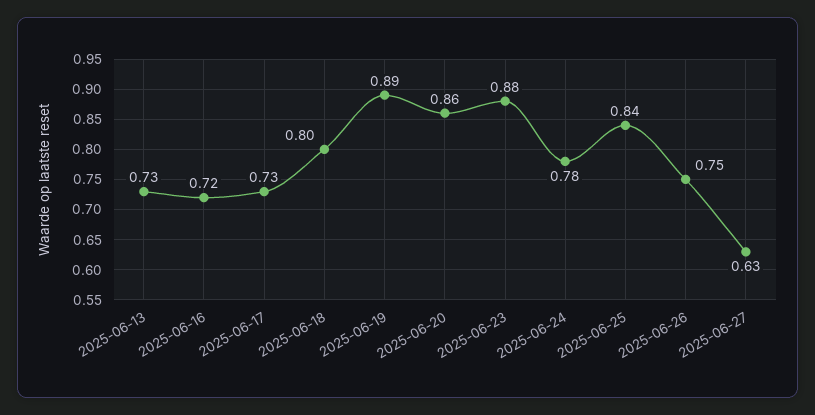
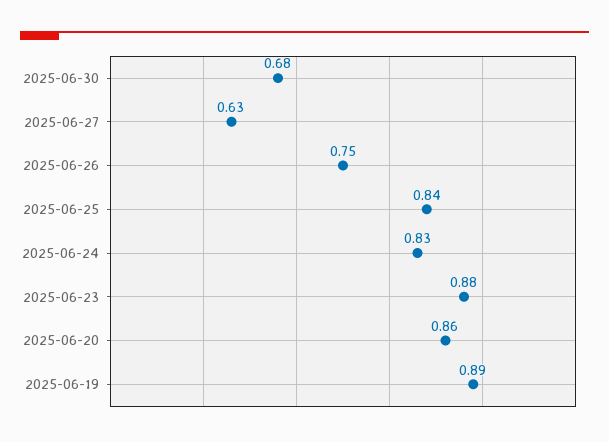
2025-06-13: 0.73 -> none
2025-06-16: 0.72 -> none
2025-06-17: 0.73 -> none
2025-06-18: 0.8 -> none
2025-06-24: 0.78 -> 0.83
2025-06-30: none -> 0.68

